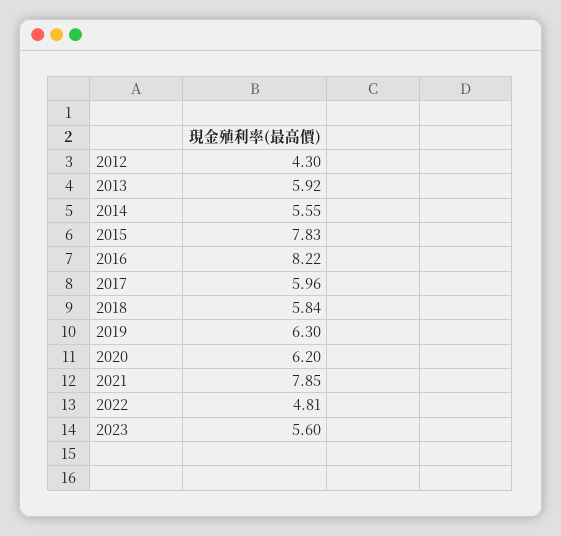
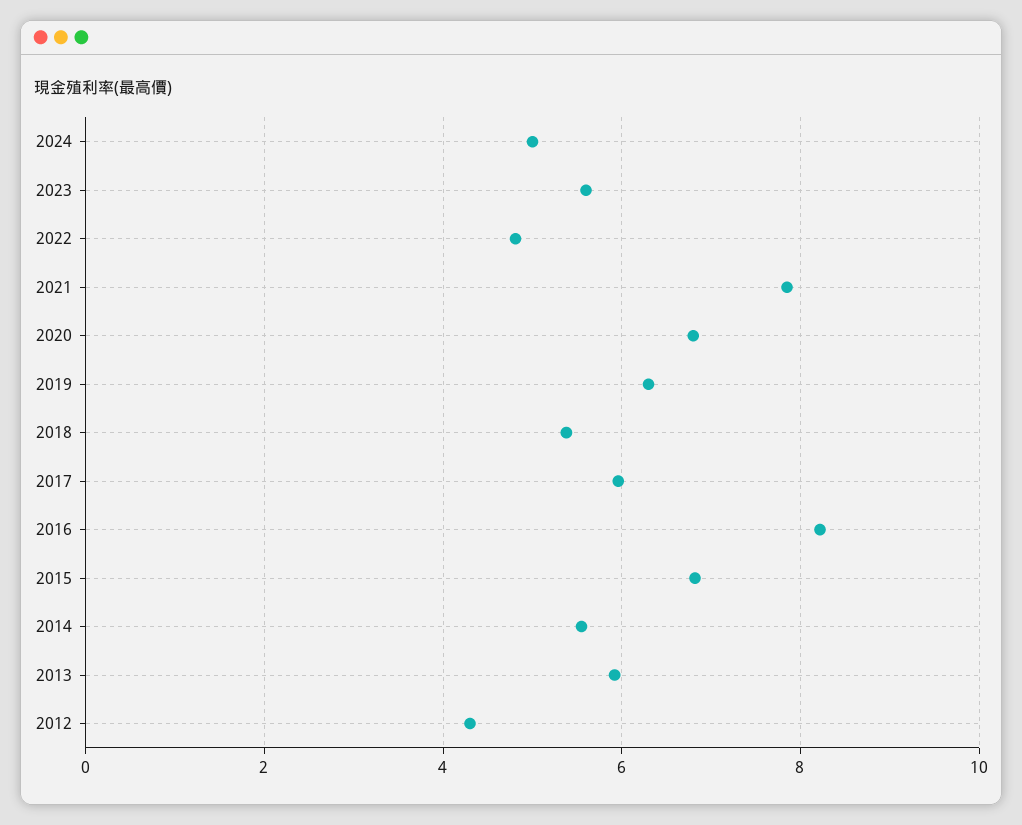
2015: 7.83 -> 6.8
2018: 5.84 -> 5.4
2020: 6.2 -> 6.8
2024: none -> 5

